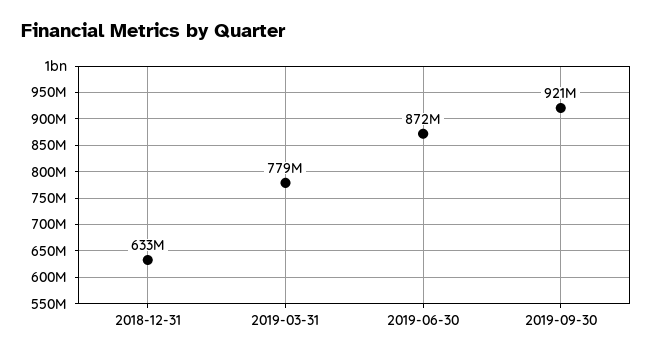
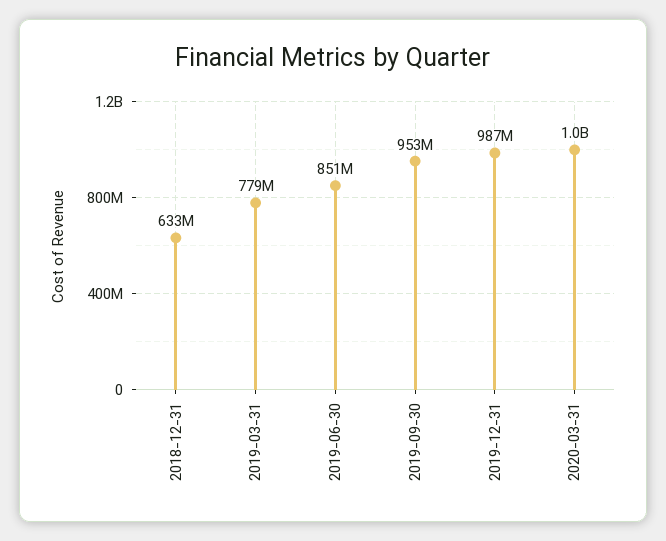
2019-06-30: 872000000 -> 851000000
2019-09-30: 921000000 -> 953000000
2019-12-31: none -> 987000000
2020-03-31: none -> 1000000000

